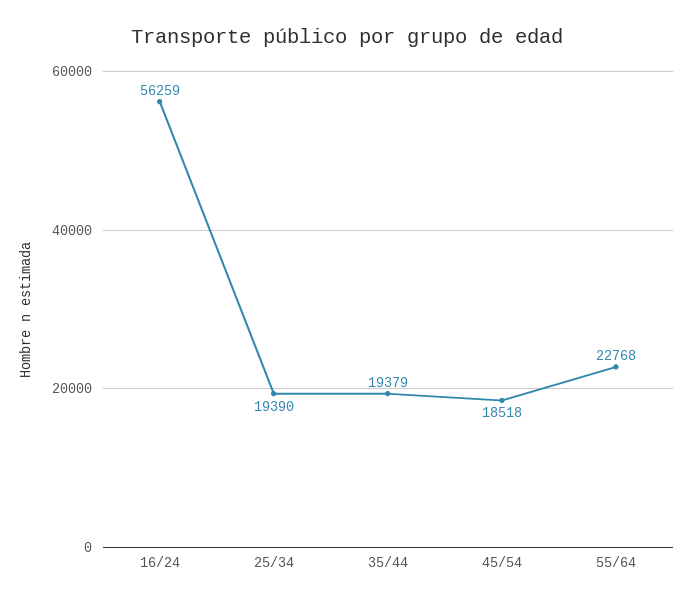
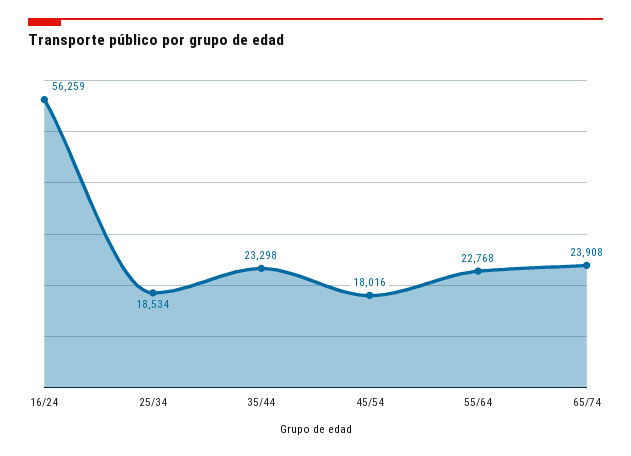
25/34: 19390 -> 18534
35/44: 19379 -> 23298
45/54: 18518 -> 18016
65/74: none -> 23908

